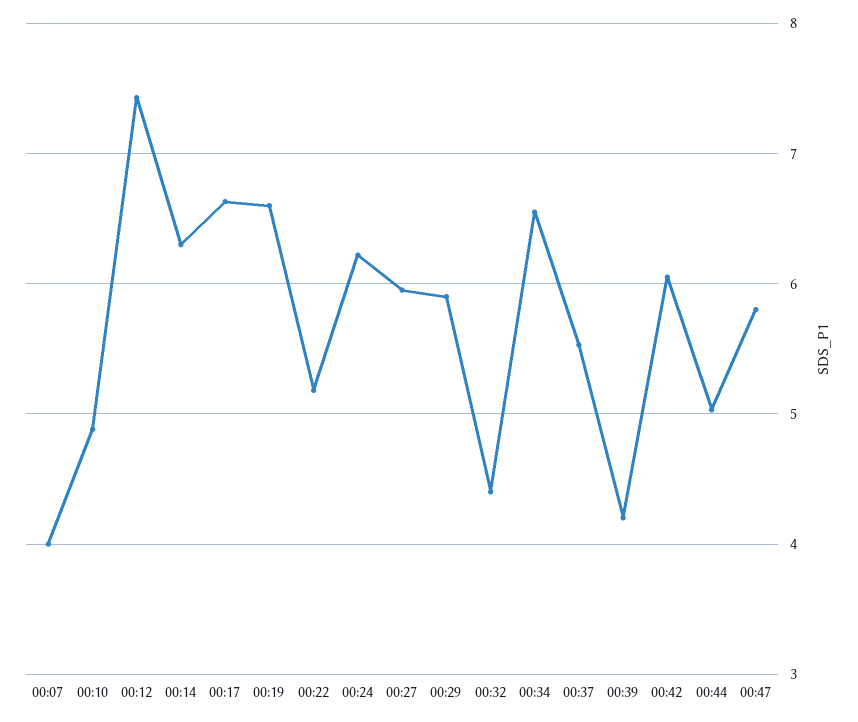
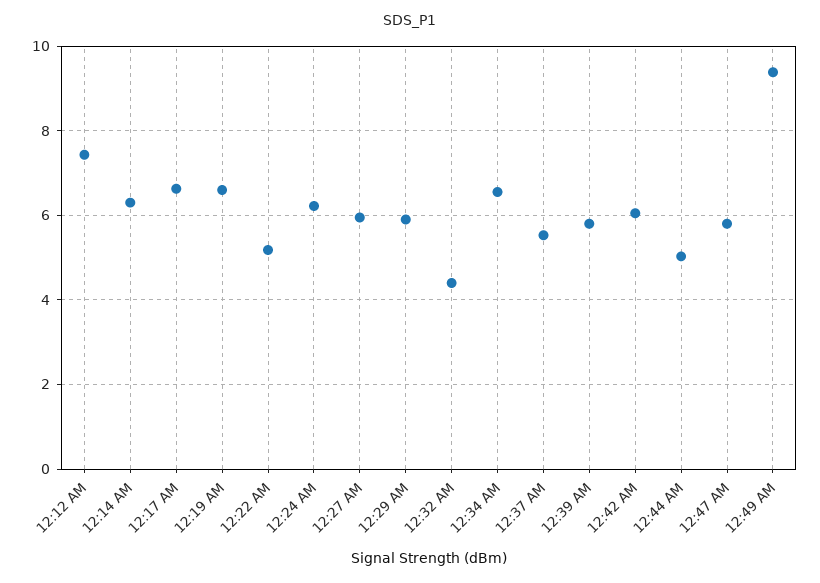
00:07: 4 -> none
00:10: 4.9 -> none
00:39: 4.2 -> 5.8
12:49 AM: none -> 9.4

